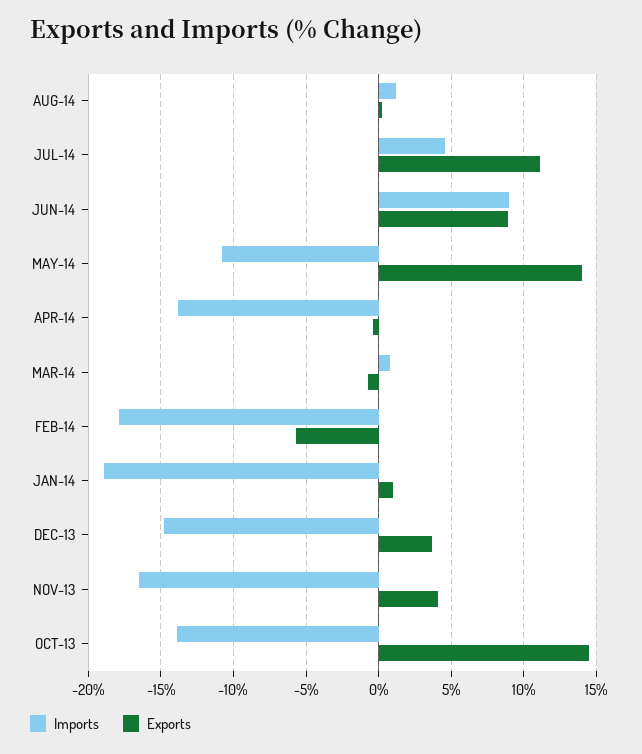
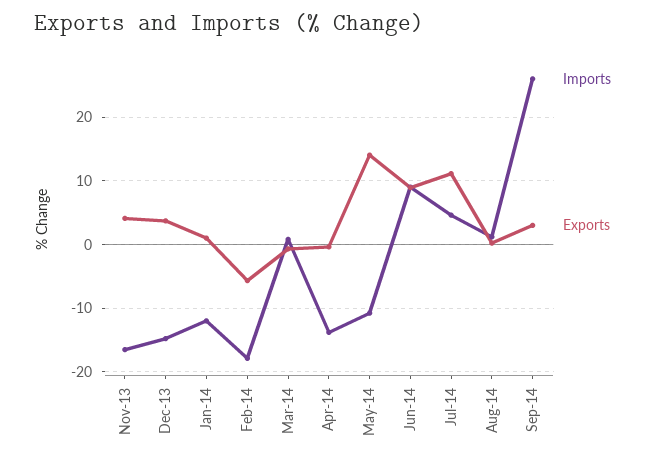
Imports, JAN-14: -19 -> -12
Imports, OCT-13: -14 -> none
Exports, OCT-13: 14.5 -> none
Imports, Sep-14: none -> 26
Exports, Sep-14: none -> 3

